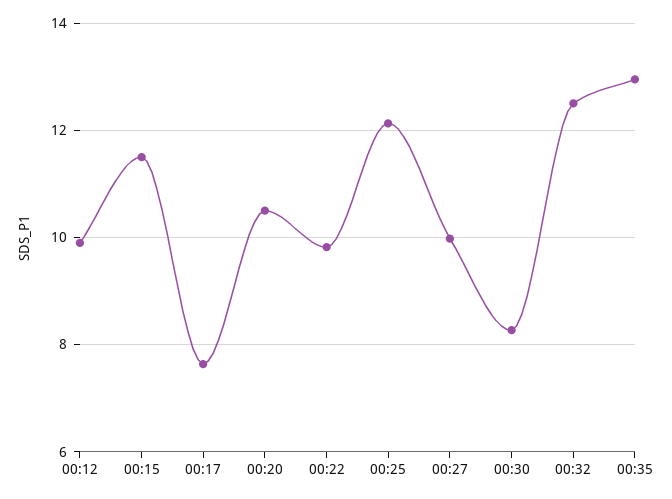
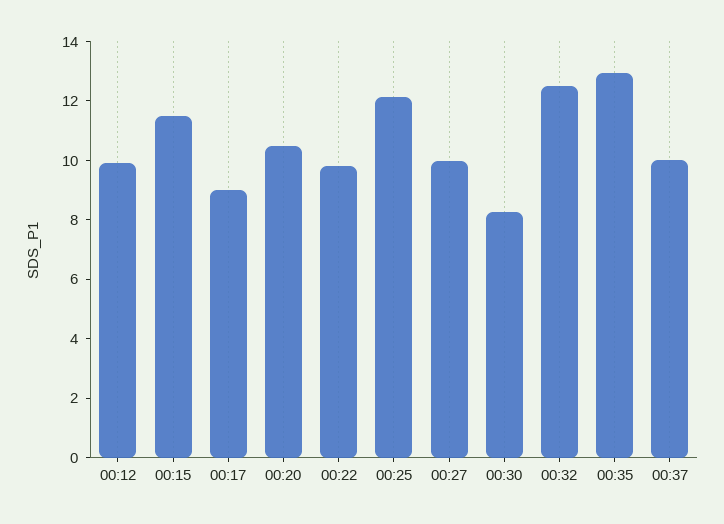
00:17: 7.6 -> 9
00:37: none -> 10

